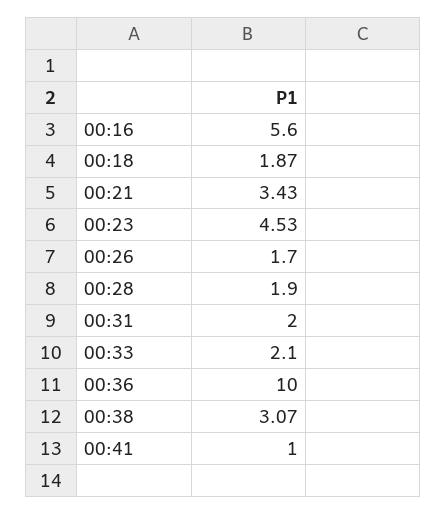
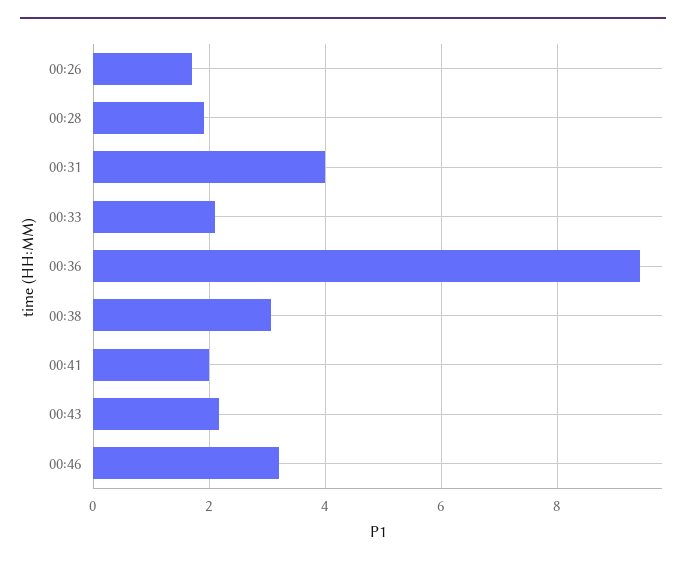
00:16: 5.6 -> none
00:18: 1.87 -> none
00:21: 3.43 -> none
00:23: 4.53 -> none
00:31: 2 -> 4
00:36: 10 -> 9.4
00:41: 1 -> 2
00:43: none -> 2.2
00:46: none -> 3.2

